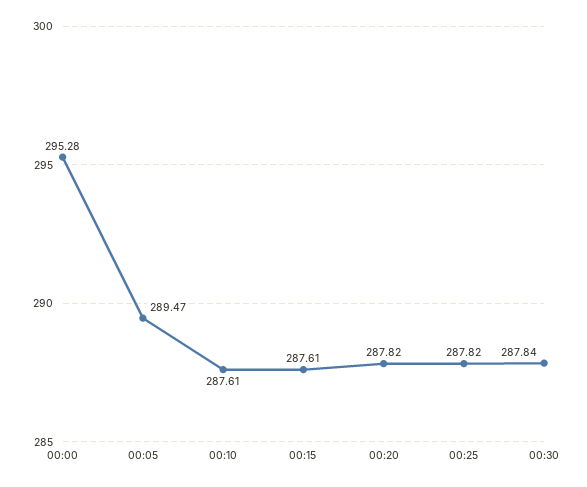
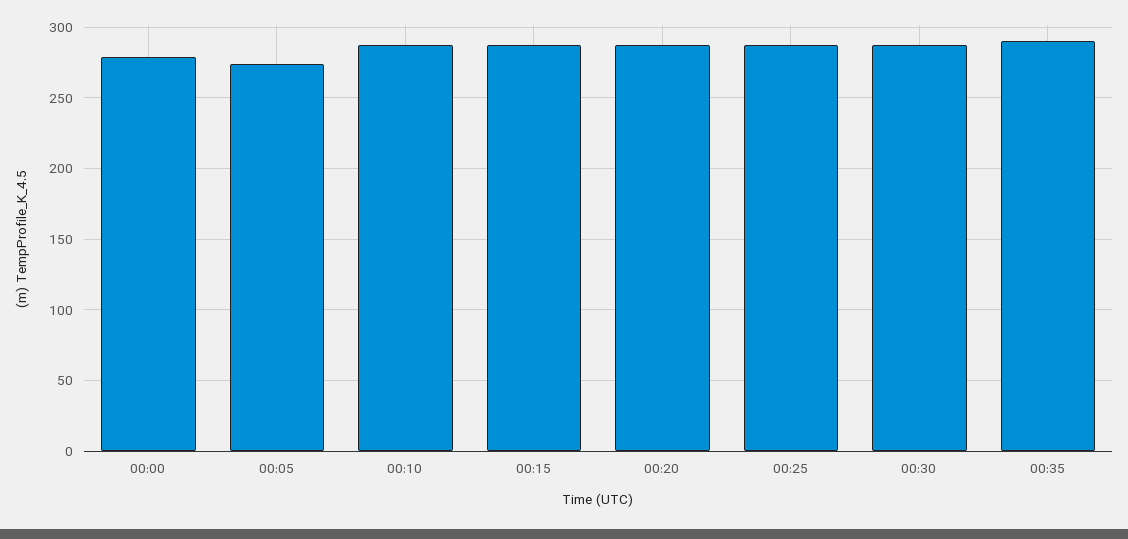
00:00: 295.28 -> 280
00:05: 289.47 -> 275
00:35: none -> 290

